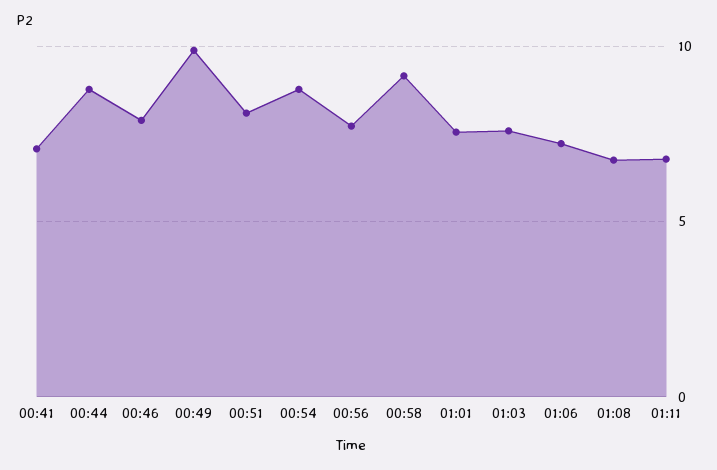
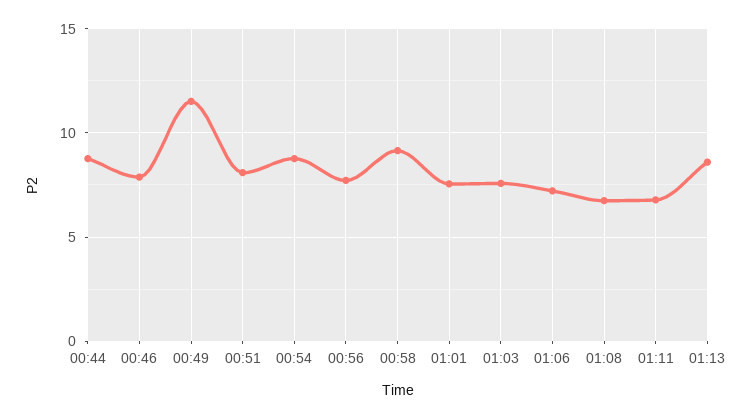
00:41: 7 -> none
00:49: 10 -> 11.5
01:13: none -> 8.5

